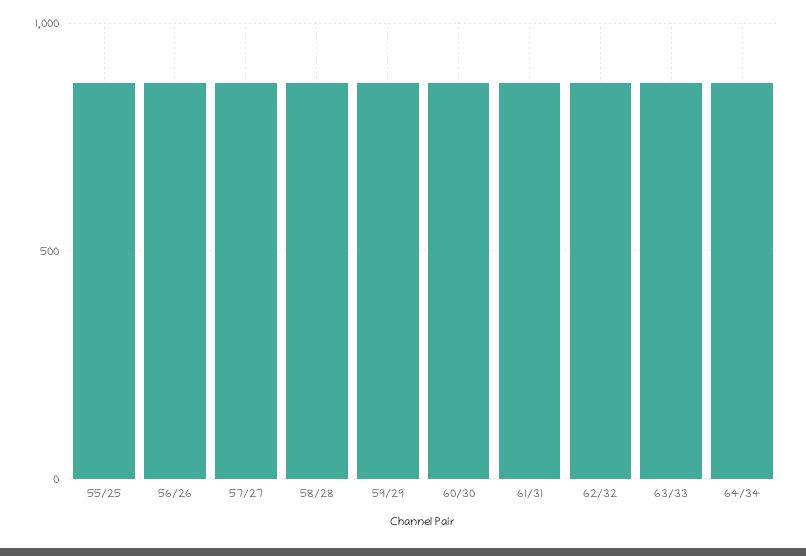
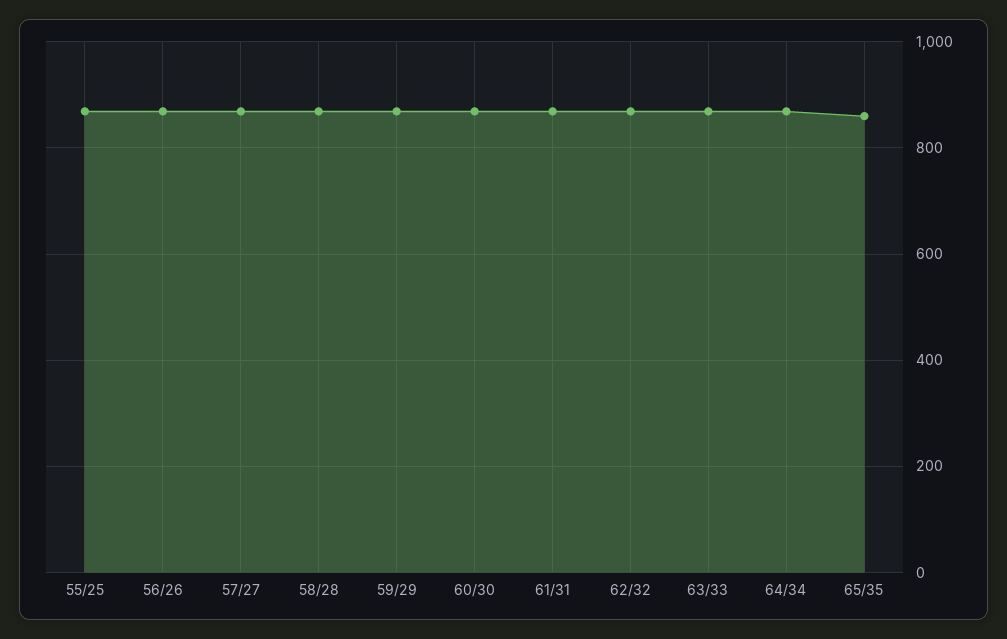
65/35: none -> 860

